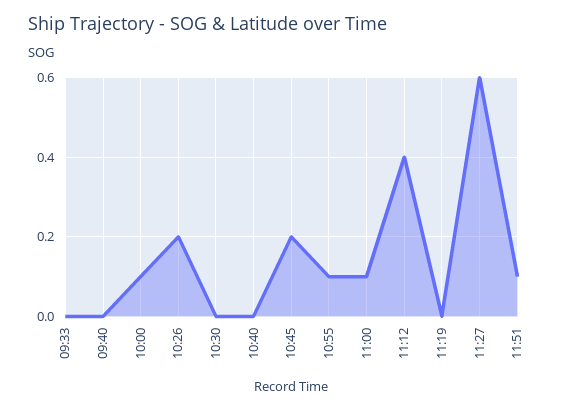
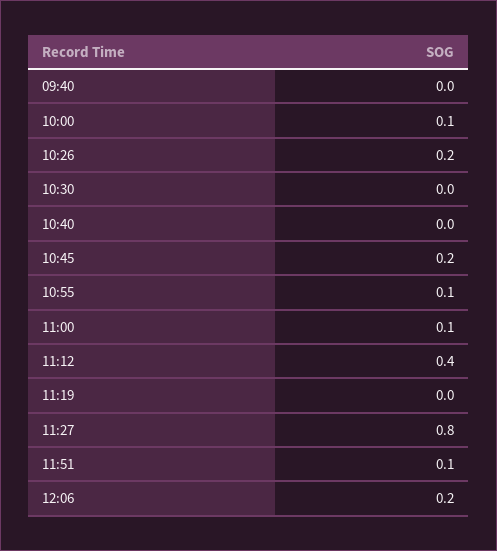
09:33: 0 -> none
11:27: 0.6 -> 0.8
12:06: none -> 0.2

